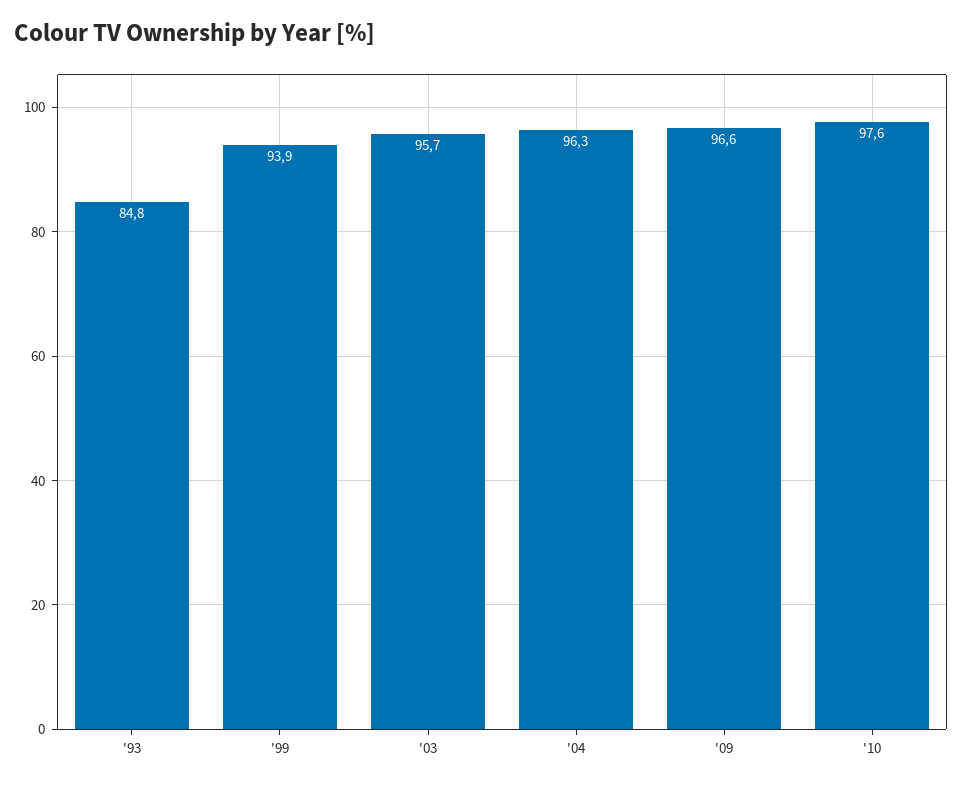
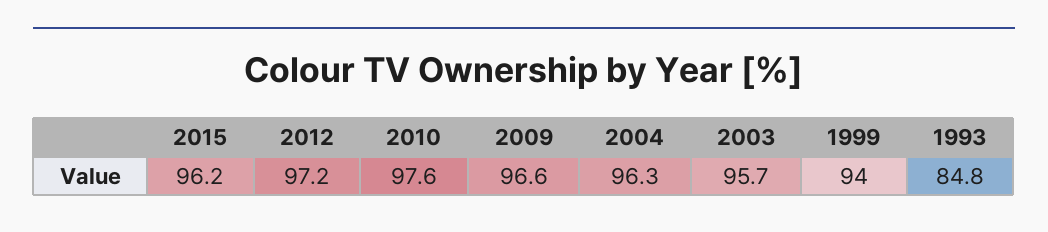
'99: 93.9 -> 94
2015: none -> 96.2
2012: none -> 97.2

